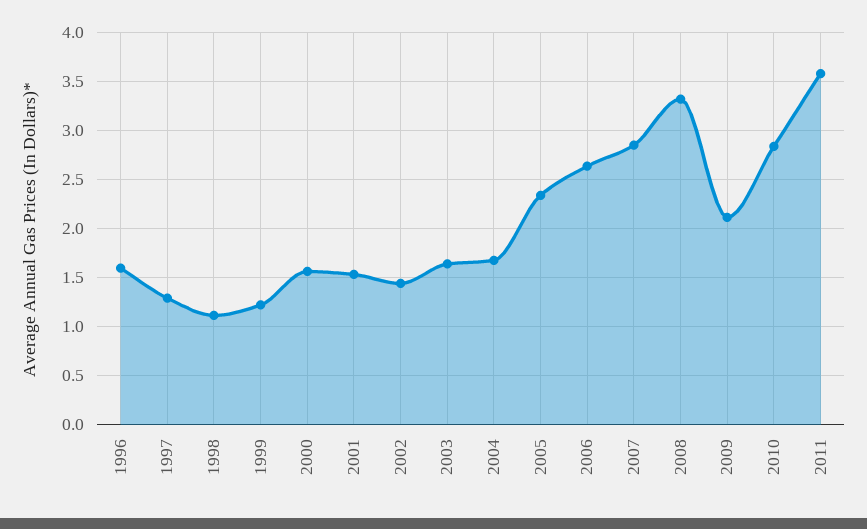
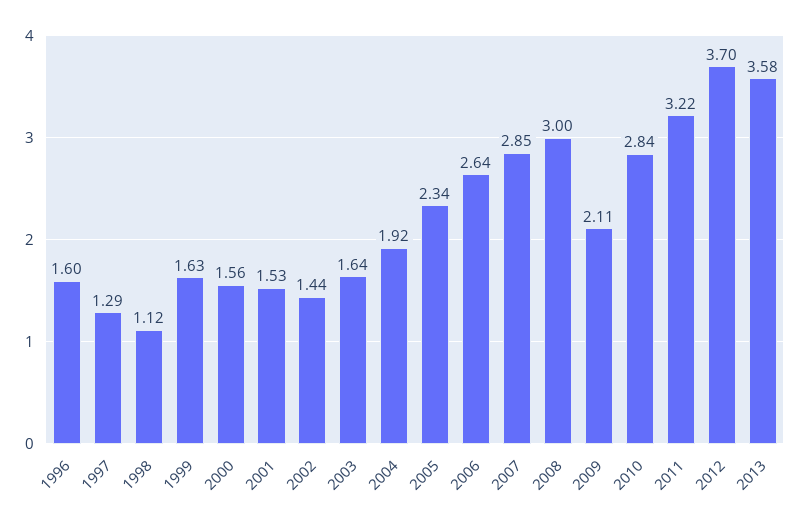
1999: 1.2 -> 1.63
2004: 1.7 -> 1.92
2008: 3.3 -> 3
2011: 3.6 -> 3.22
2012: none -> 3.7
2013: none -> 3.58

